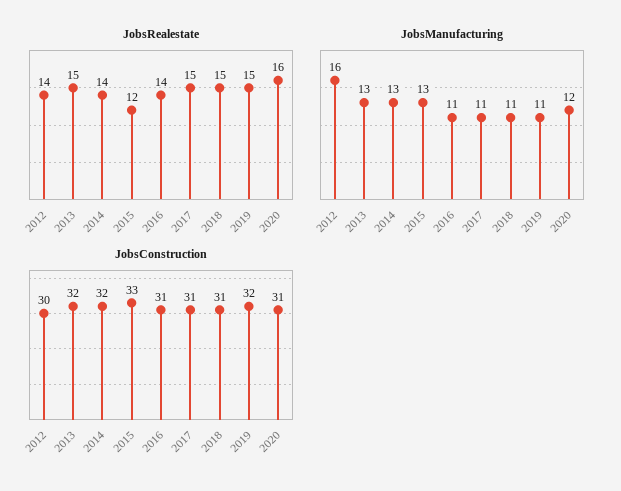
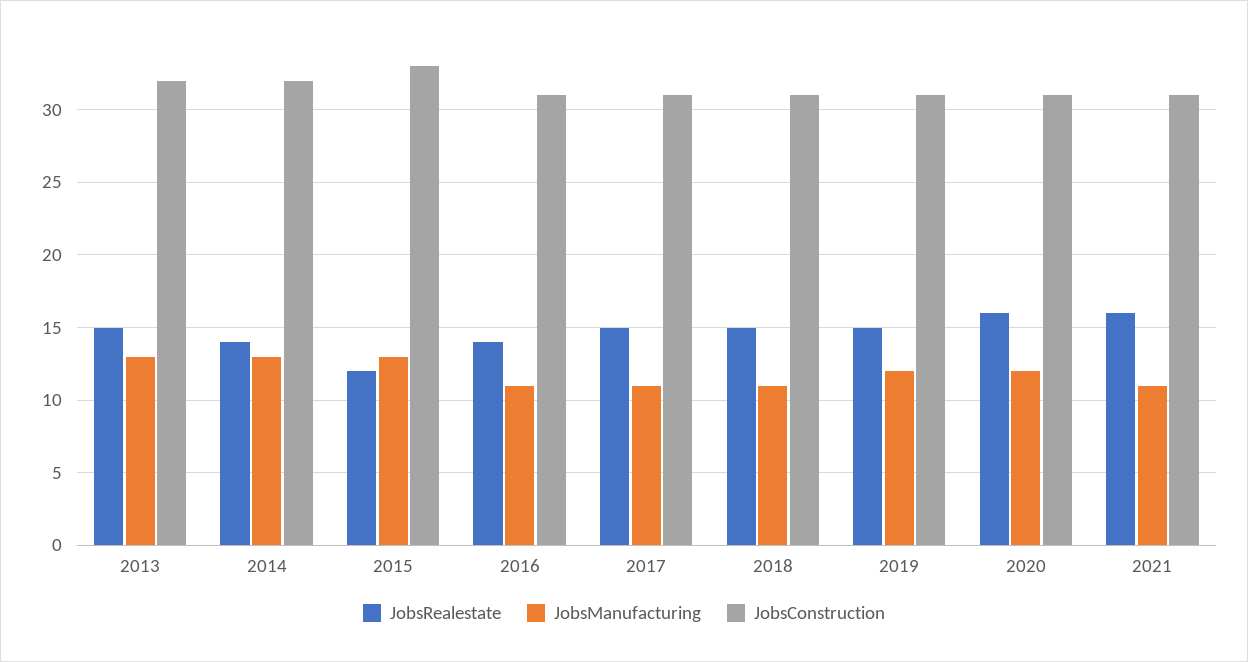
JobsRealestate, 2012: 14 -> none
JobsManufacturing, 2012: 16 -> none
JobsManufacturing, 2019: 11 -> 12
JobsConstruction, 2012: 30 -> none
JobsConstruction, 2019: 32 -> 31
JobsRealestate, 2021: none -> 16
JobsManufacturing, 2021: none -> 11
JobsConstruction, 2021: none -> 31

